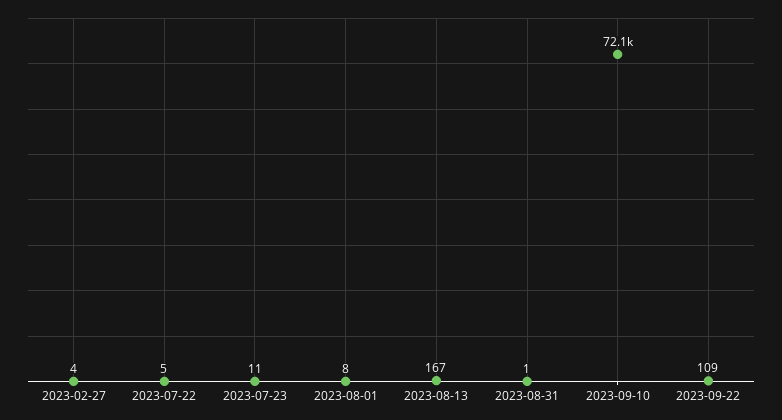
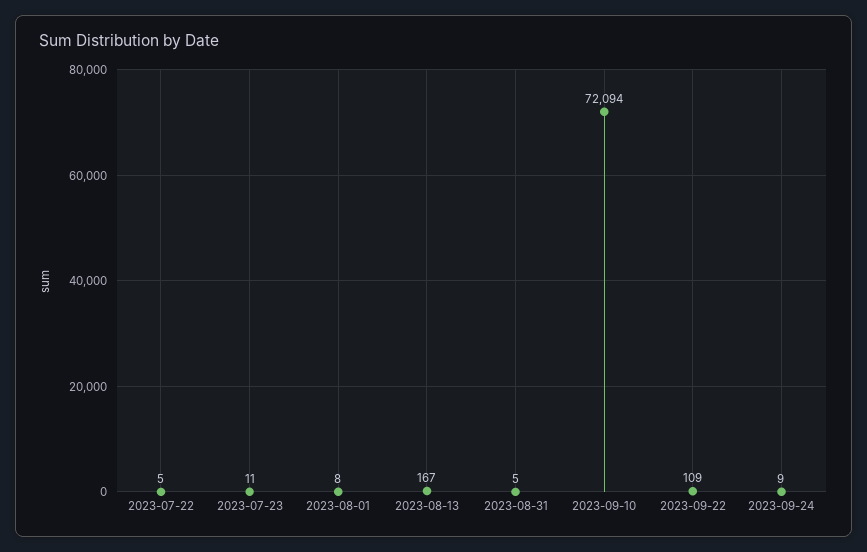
2023-02-27: 4 -> none
2023-08-31: 1 -> 5
2023-09-24: none -> 9

